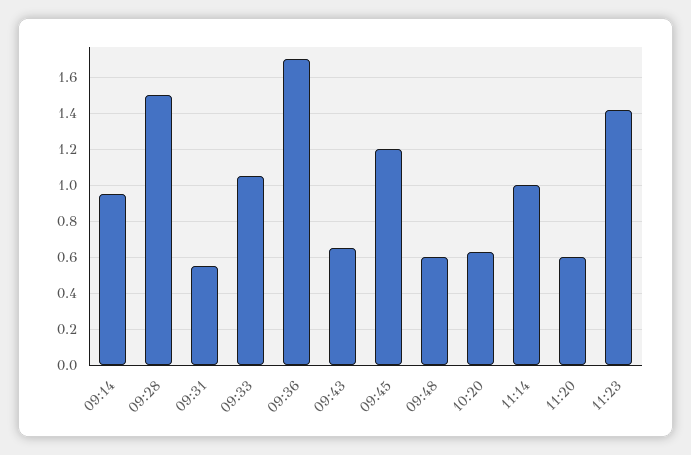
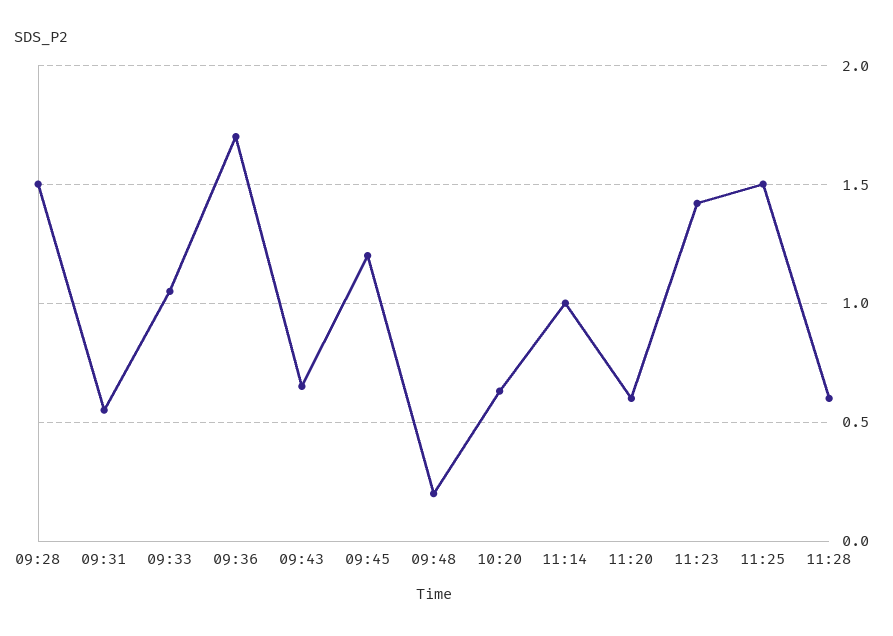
09:14: 0.95 -> none
09:48: 0.6 -> 0.2
11:25: none -> 1.5
11:28: none -> 0.6

